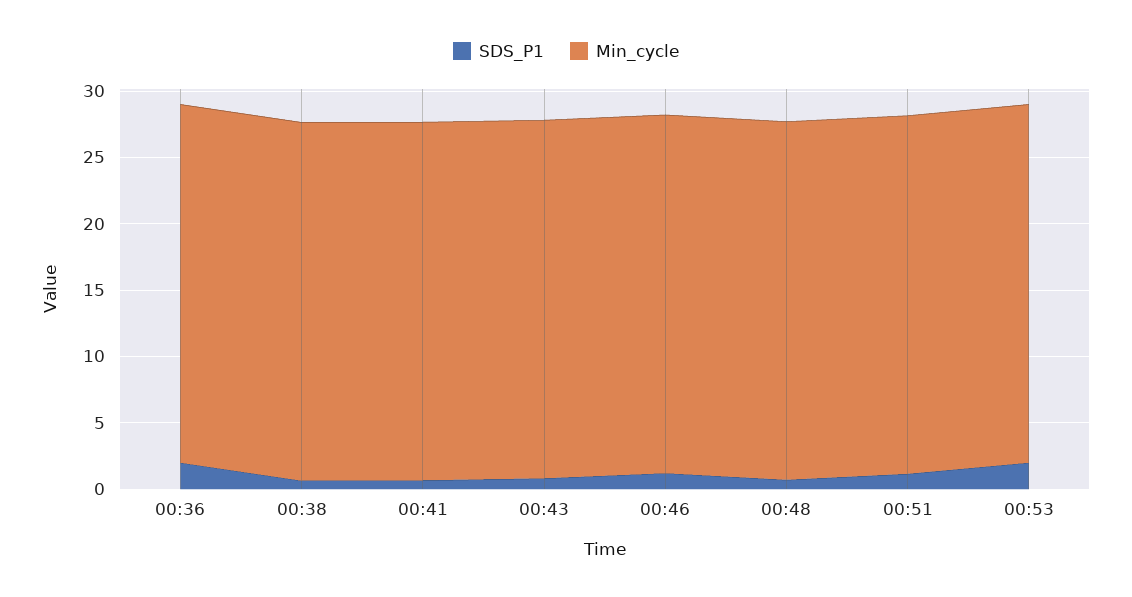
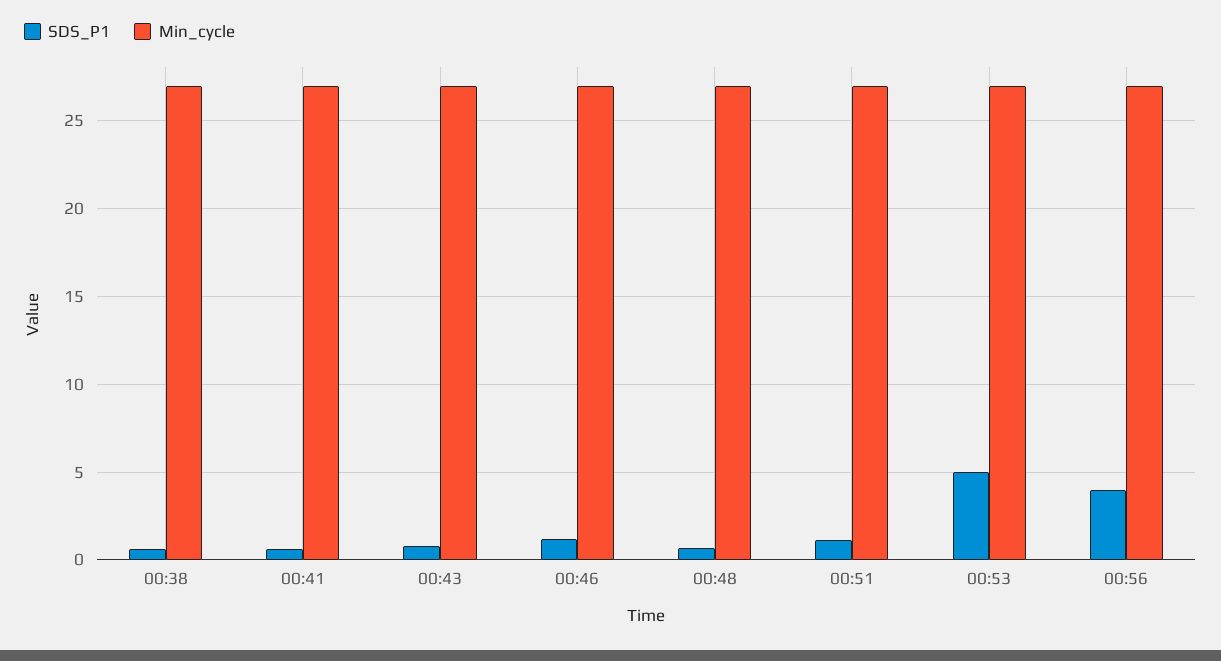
SDS_P1, 00:36: 2 -> none
Min_cycle, 00:36: 27 -> none
SDS_P1, 00:53: 2 -> 5
SDS_P1, 00:56: none -> 4
Min_cycle, 00:56: none -> 27

